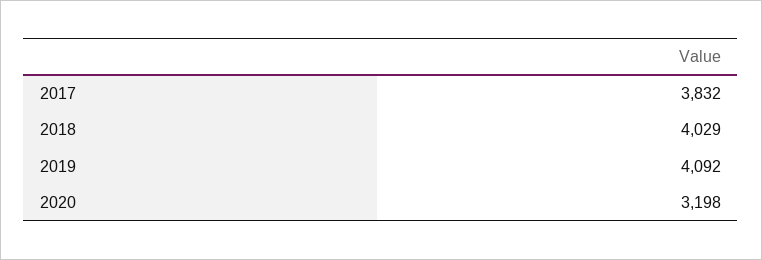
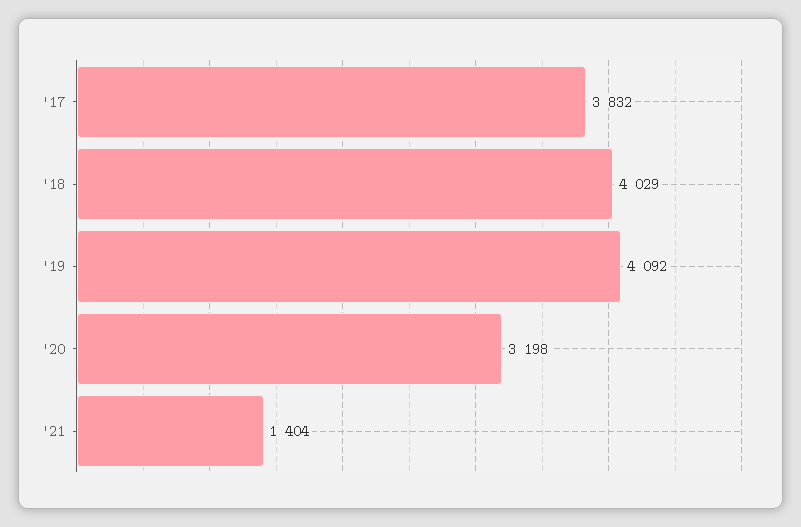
'21: none -> 1404

